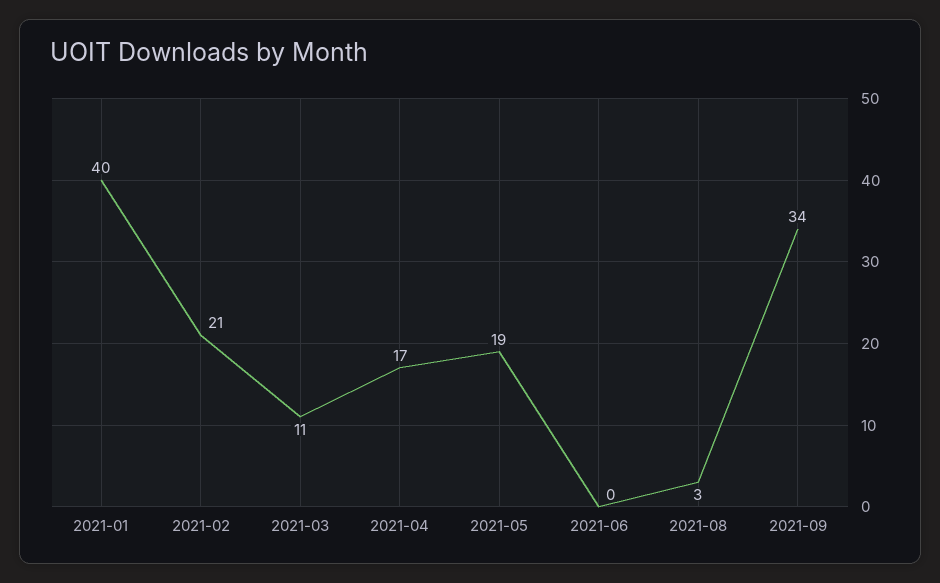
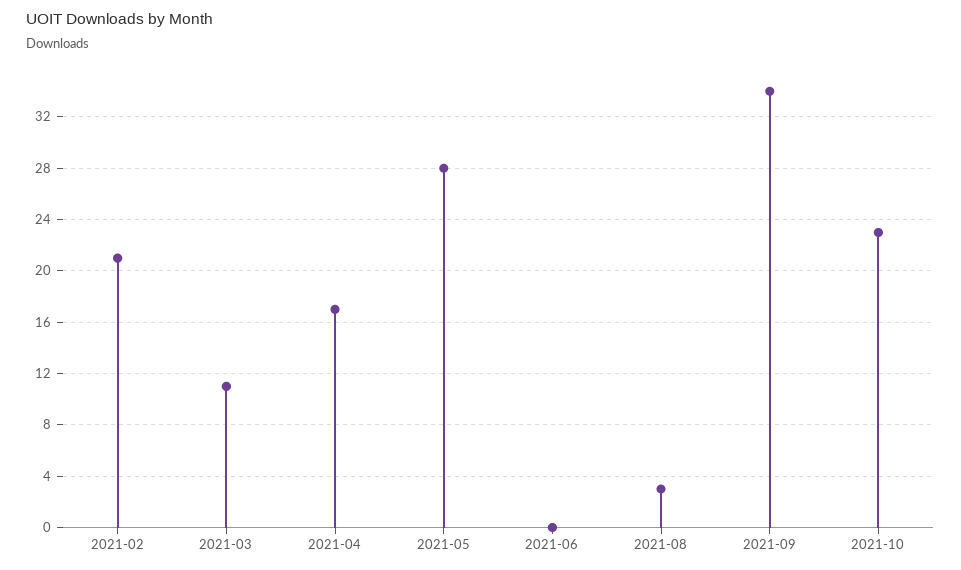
2021-01: 40 -> none
2021-05: 19 -> 28
2021-10: none -> 23

